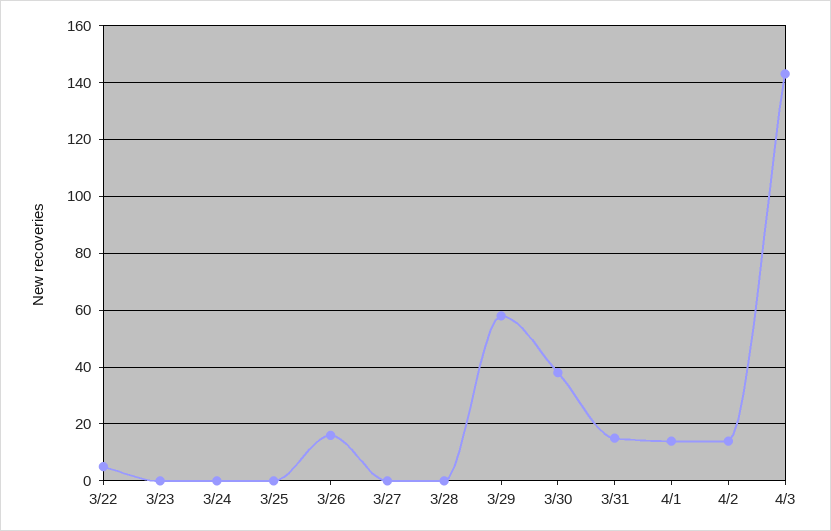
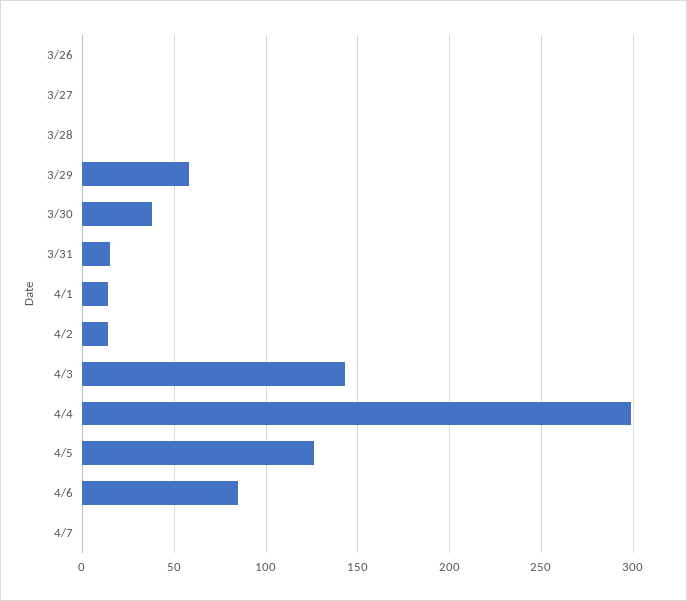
3/22: 5 -> none
3/23: 0 -> none
3/24: 0 -> none
3/25: 0 -> none
3/26: 15 -> 0
4/4: none -> 300
4/5: none -> 125
4/6: none -> 85
4/7: none -> 0

